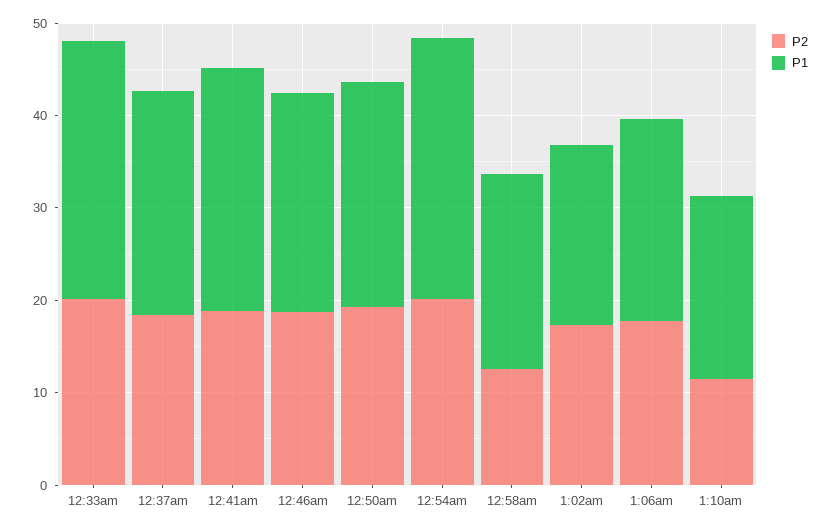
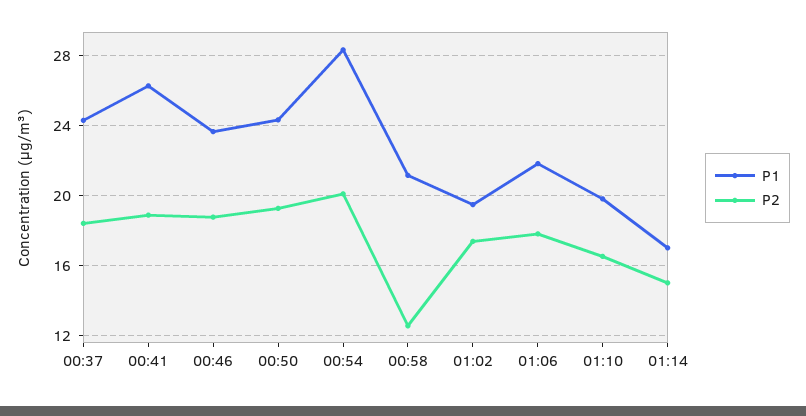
P2, 12:33am: 20 -> none
P1, 12:33am: 28 -> none
P2, 1:10am: 12 -> 16.5
P1, 01:14: none -> 17
P2, 01:14: none -> 15

